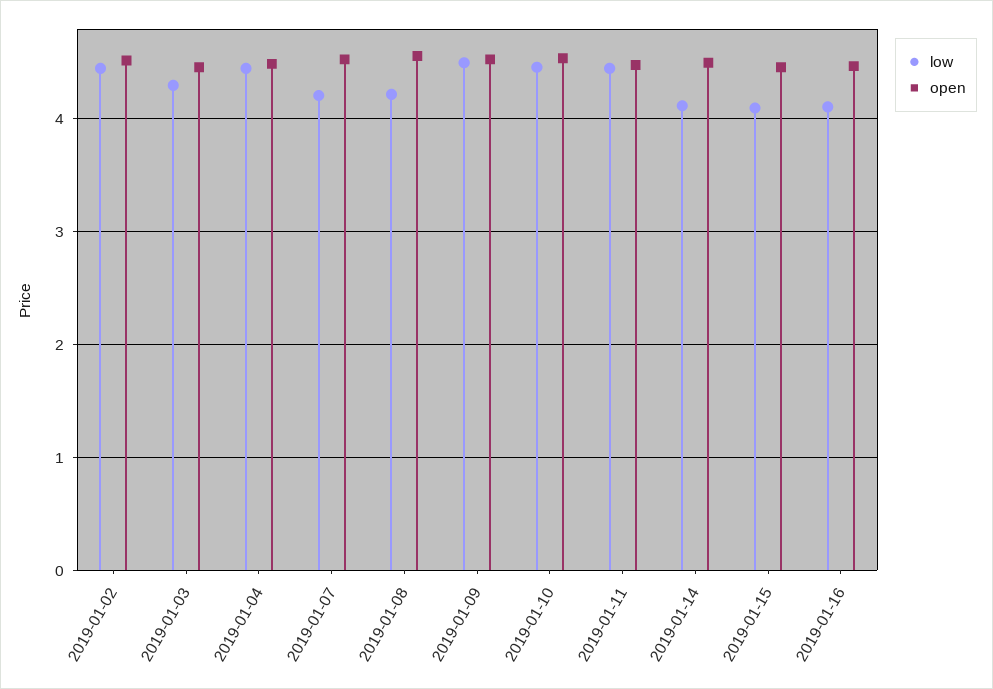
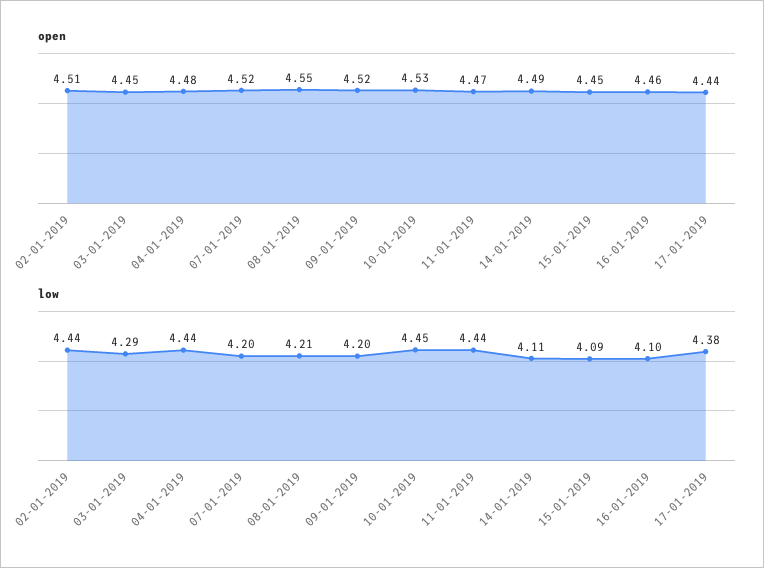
low, 2019-01-09: 4.5 -> 4.2
open, 17-01-2019: none -> 4.44
low, 17-01-2019: none -> 4.38

